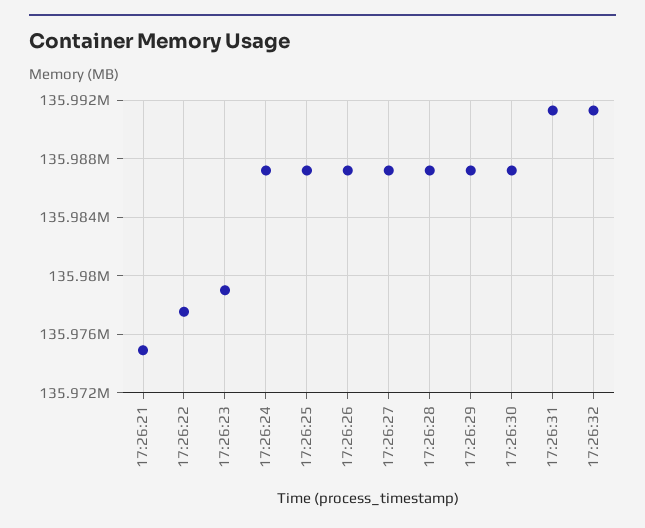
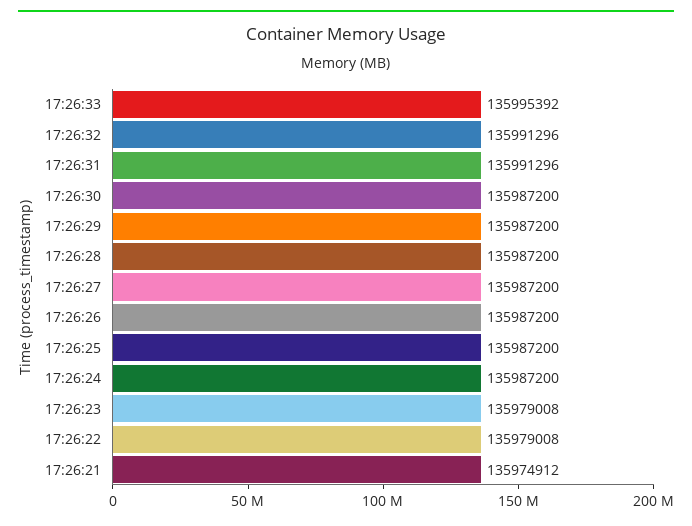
17:26:22: 135977500 -> 135979008
17:26:33: none -> 135995392

